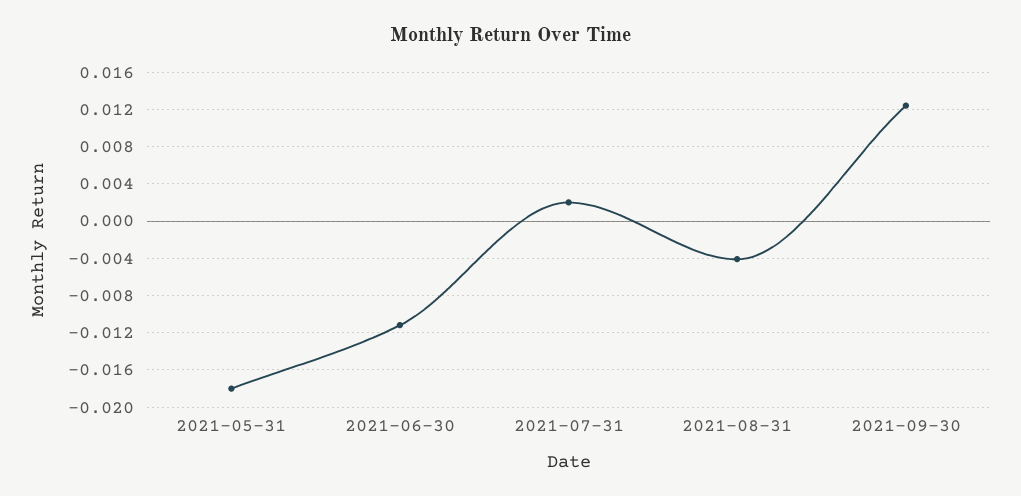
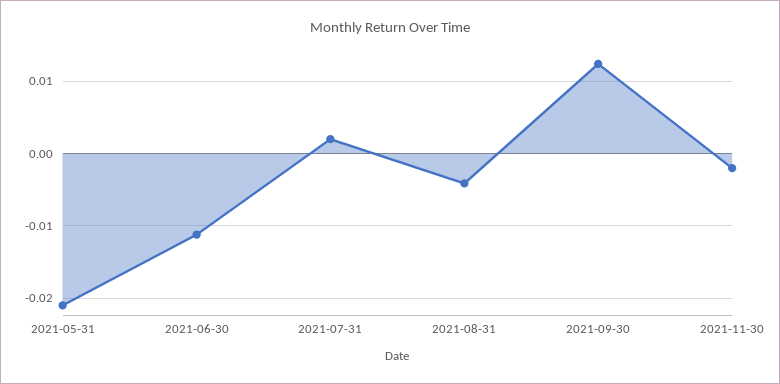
2021-05-31: -0.018 -> -0.021
2021-11-30: none -> -0.002

